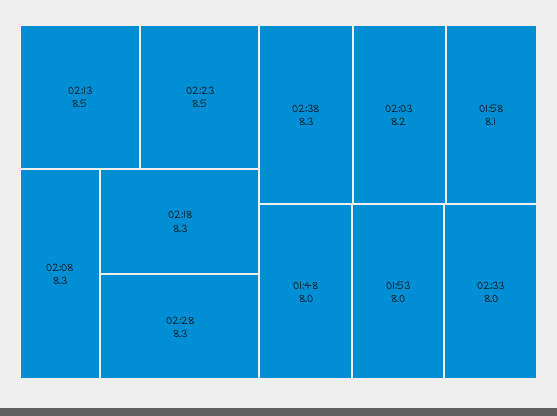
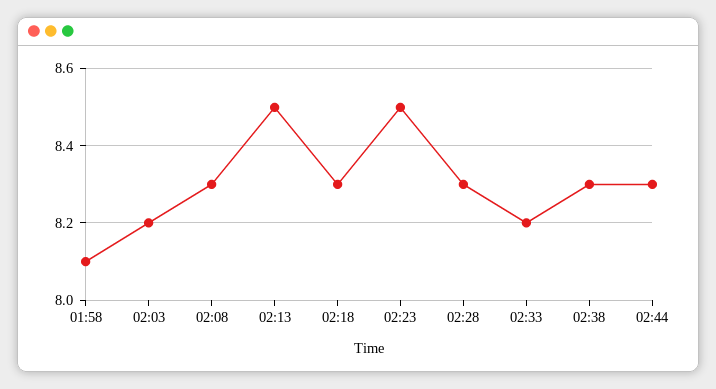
01:48: 8 -> none
01:53: 8 -> none
02:33: 8 -> 8.2
02:44: none -> 8.3

